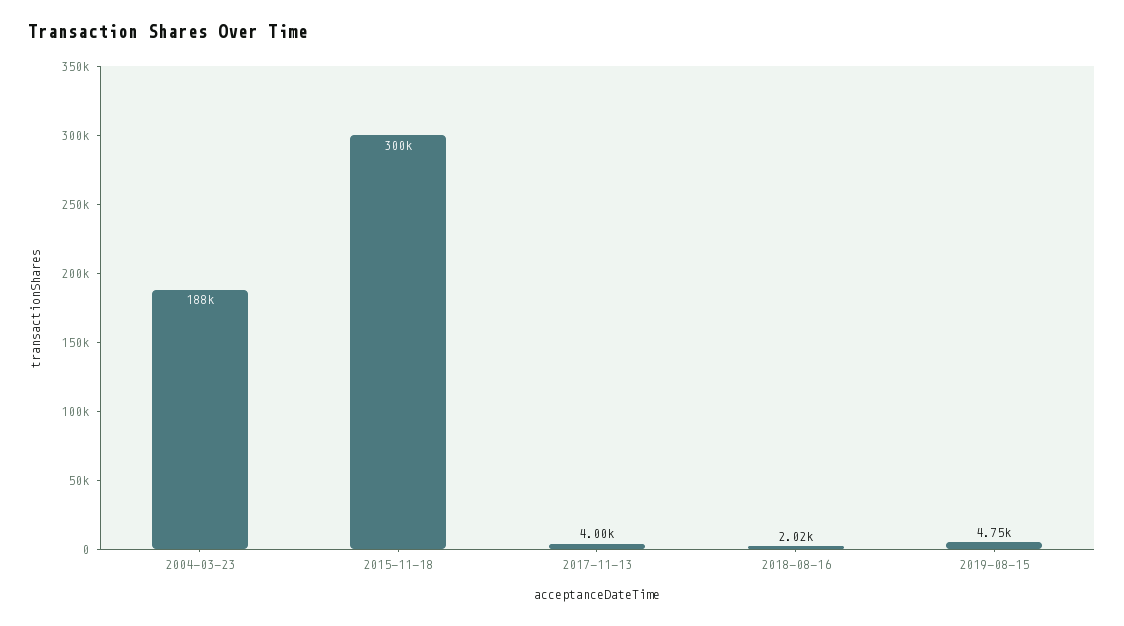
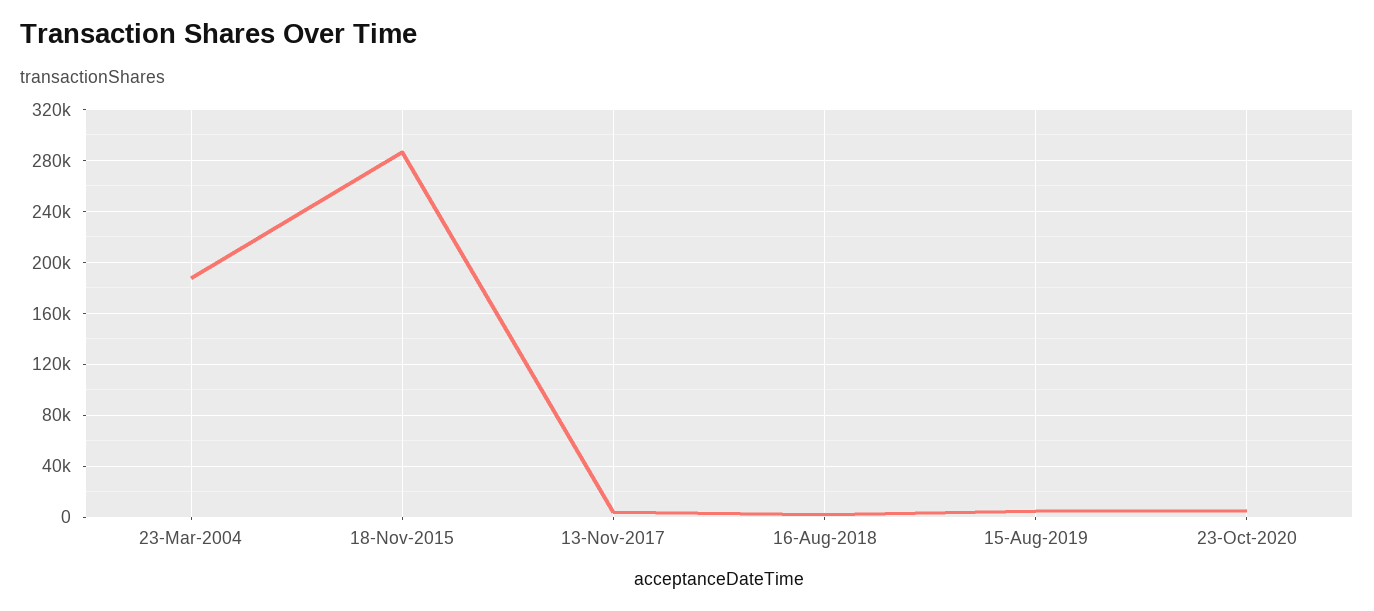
2015-11-18: 300000 -> 285000
23-Oct-2020: none -> 5000

